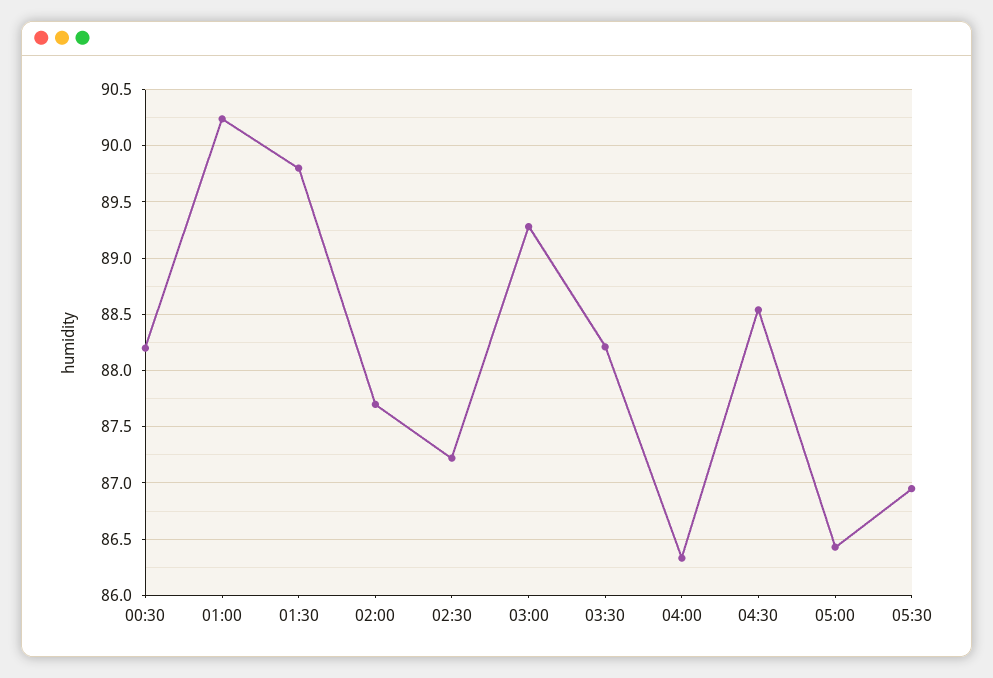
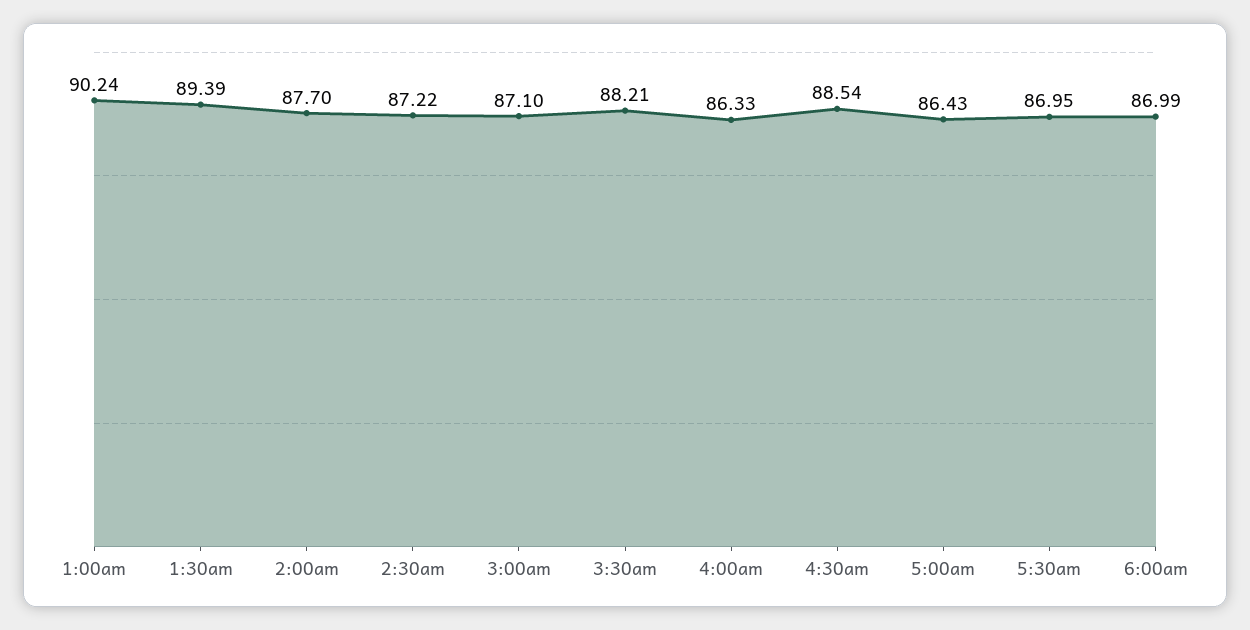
00:30: 88.2 -> none
01:30: 89.8 -> 89.39
03:00: 89.3 -> 87.1
6:00am: none -> 86.99

